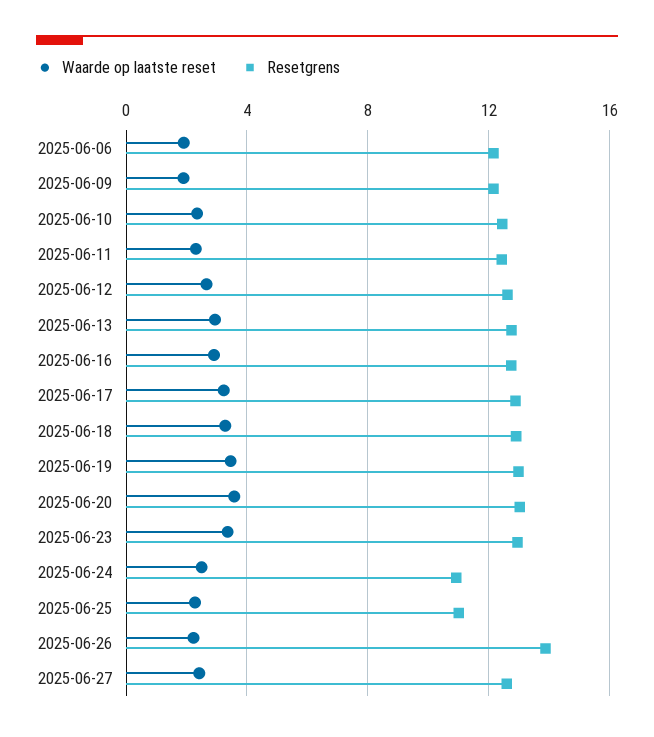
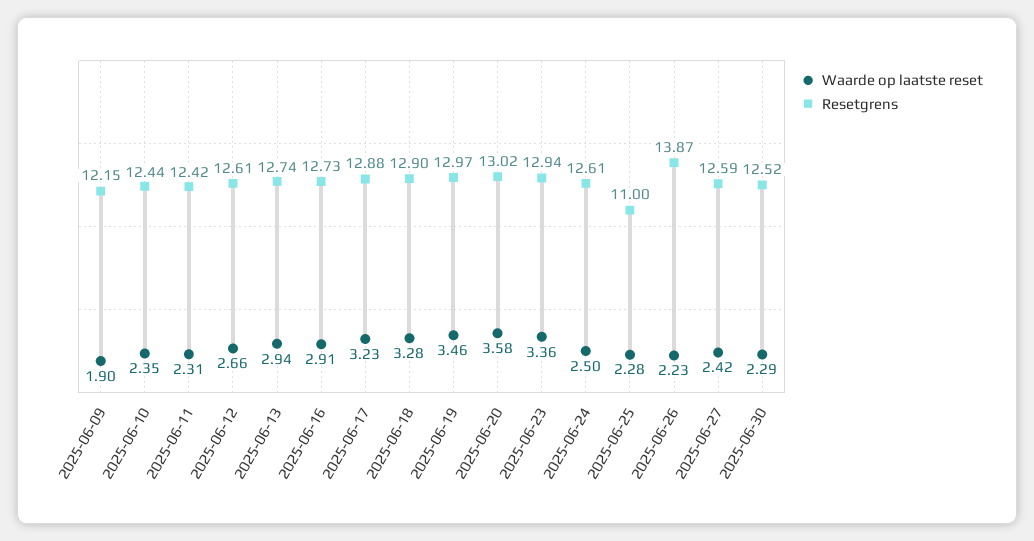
Waarde op laatste reset, 2025-06-06: 2 -> none
Resetgrens, 2025-06-06: 12 -> none
Resetgrens, 2025-06-24: 11 -> 12.61
Waarde op laatste reset, 2025-06-30: none -> 2.29
Resetgrens, 2025-06-30: none -> 12.52

